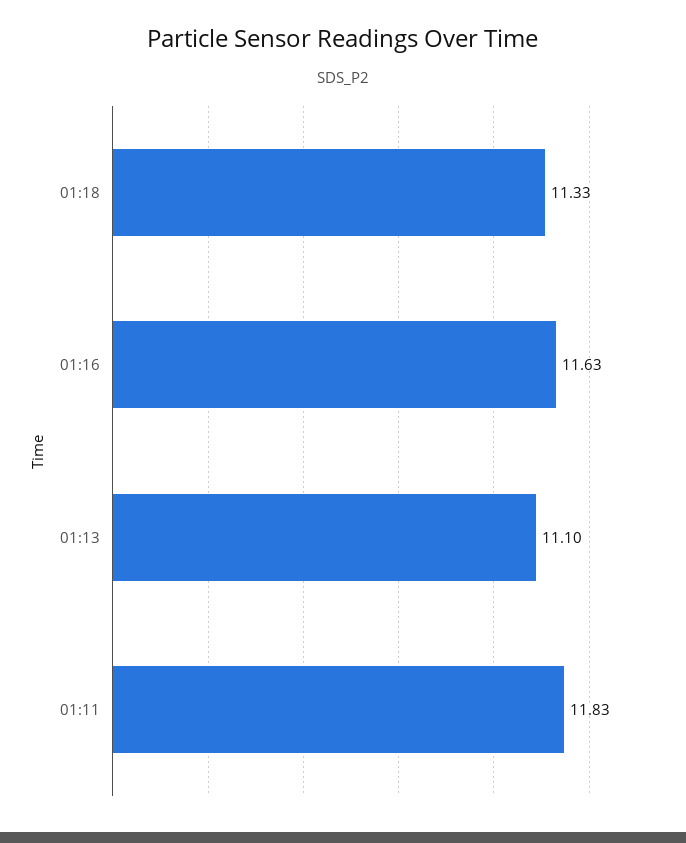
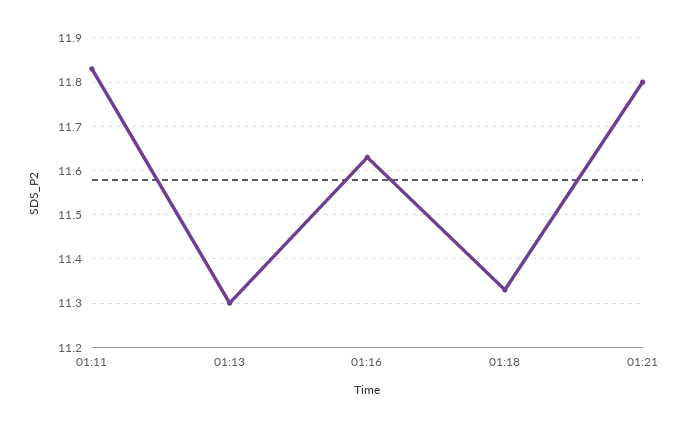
01:13: 11.1 -> 11.3
01:21: none -> 11.8

